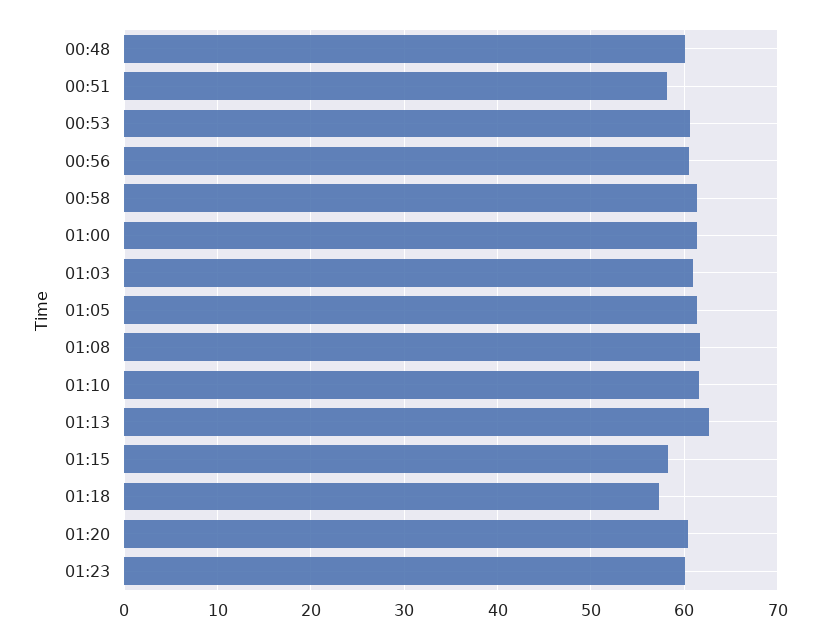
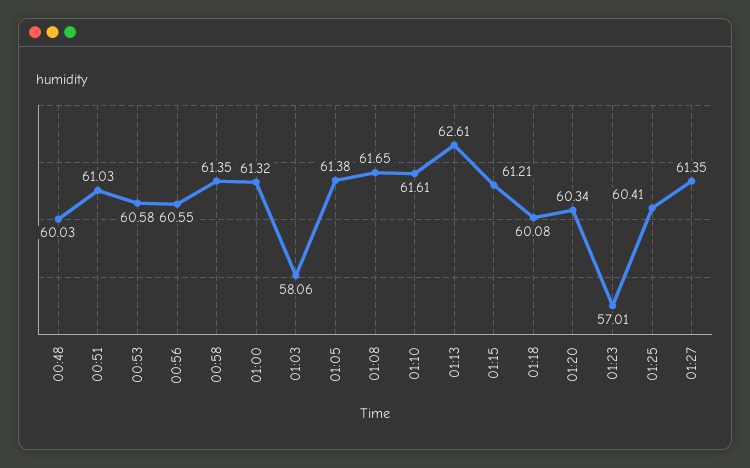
00:51: 58 -> 61.03
01:03: 61 -> 58.06
01:15: 58 -> 61.21
01:18: 57 -> 60.08
01:23: 60 -> 57.01
01:25: none -> 60.41
01:27: none -> 61.35

